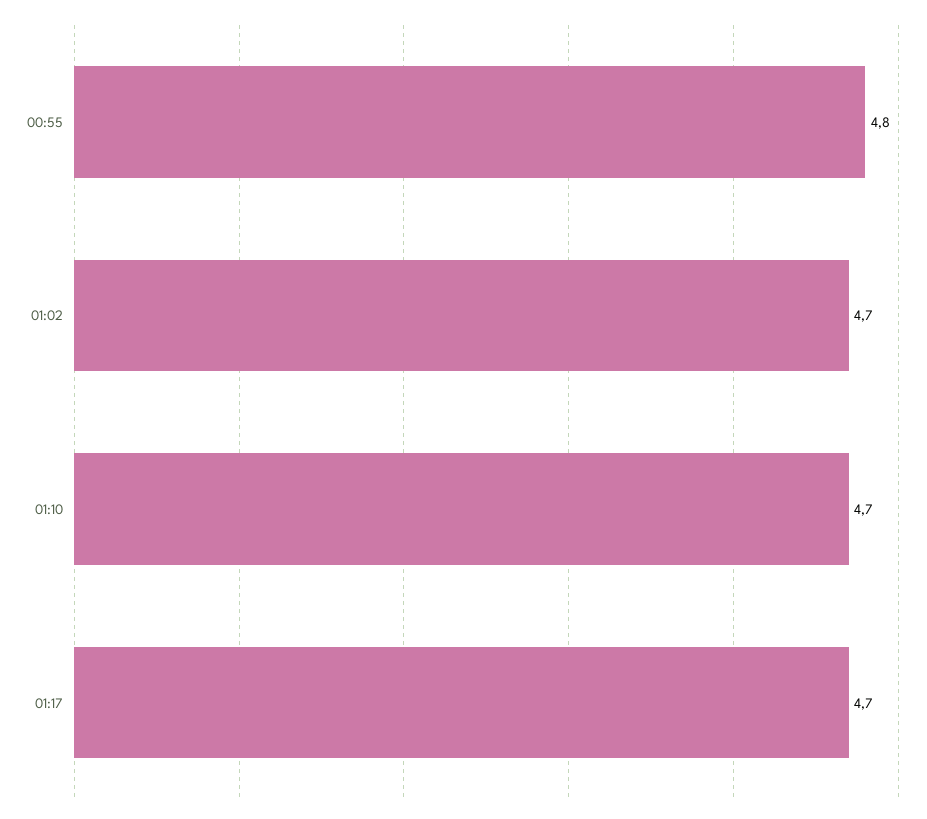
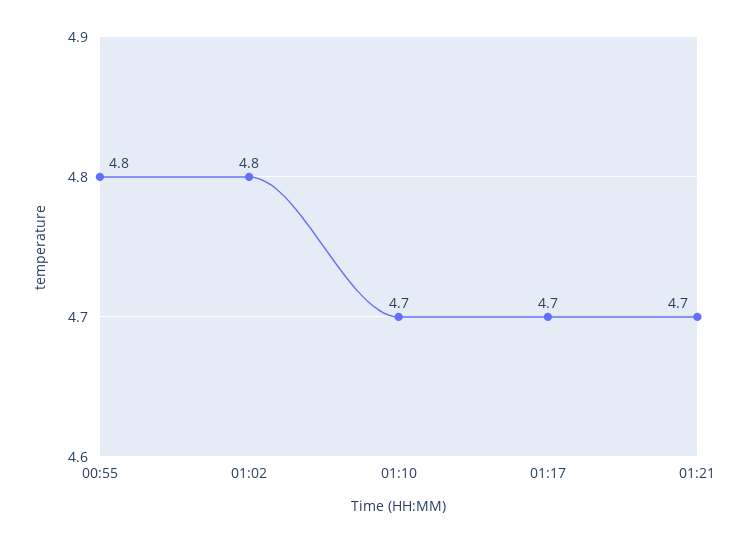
01:02: 4.7 -> 4.8
01:21: none -> 4.7

